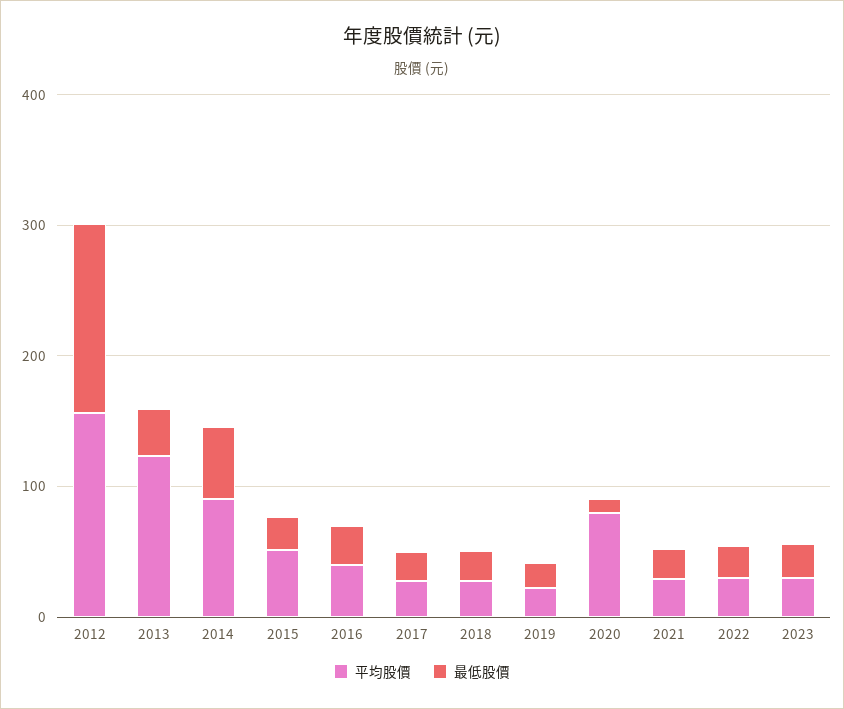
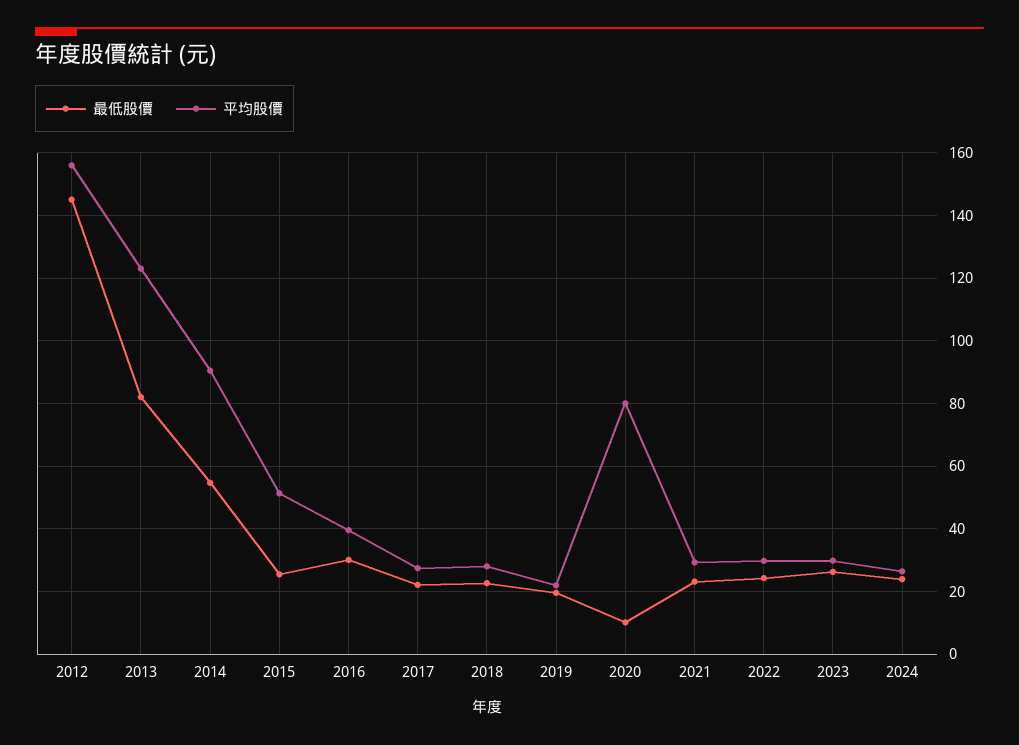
最低股價, 2013: 40 -> 82
最低股價, 2024: none -> 24
平均股價, 2024: none -> 26

